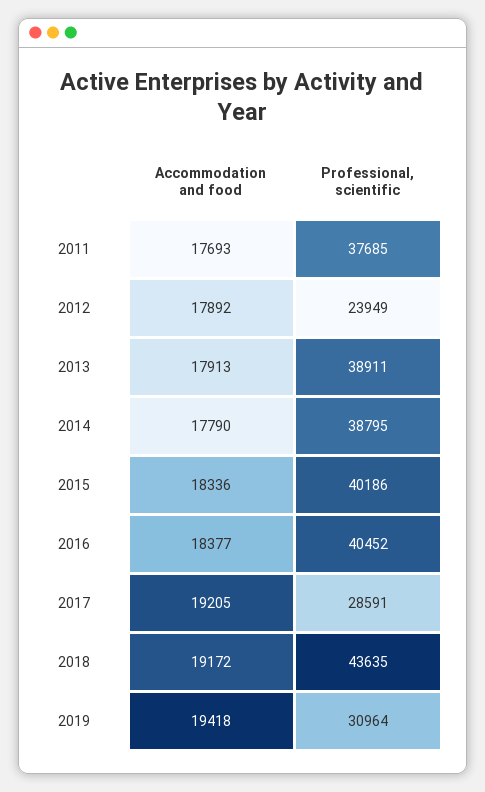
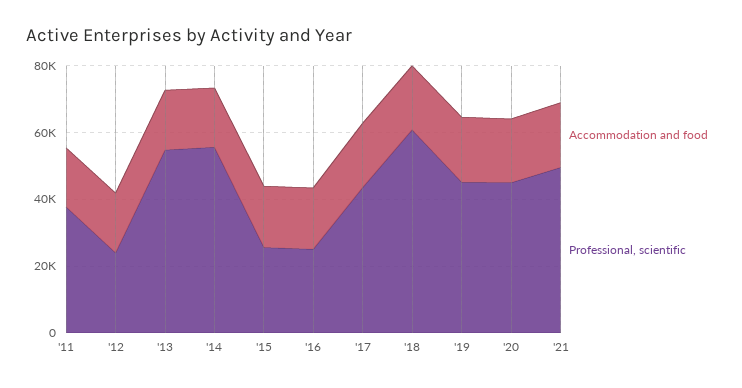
Professional, scientific, 2013: 38911 -> 55000
Professional, scientific, 2014: 38795 -> 55000
Professional, scientific, 2015: 40186 -> 25000
Professional, scientific, 2016: 40452 -> 25000
Professional, scientific, 2017: 28591 -> 45000
Professional, scientific, 2018: 43635 -> 60000
Professional, scientific, 2019: 30964 -> 45000
Accommodation and food, '20: none -> 20000
Professional, scientific, '20: none -> 45000
Accommodation and food, '21: none -> 20000
Professional, scientific, '21: none -> 50000

